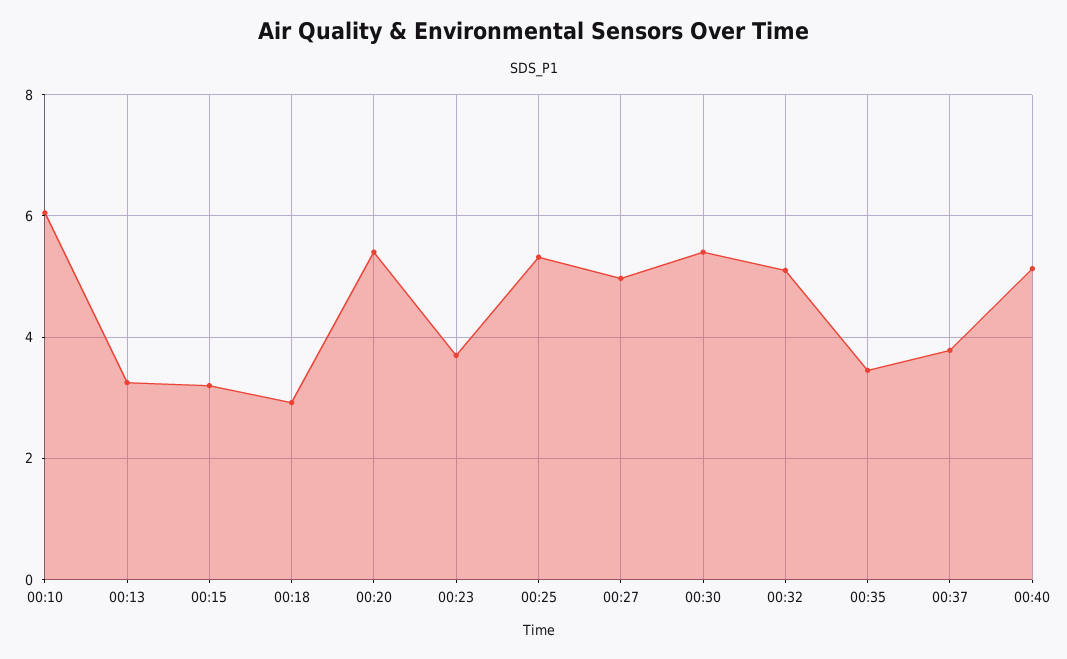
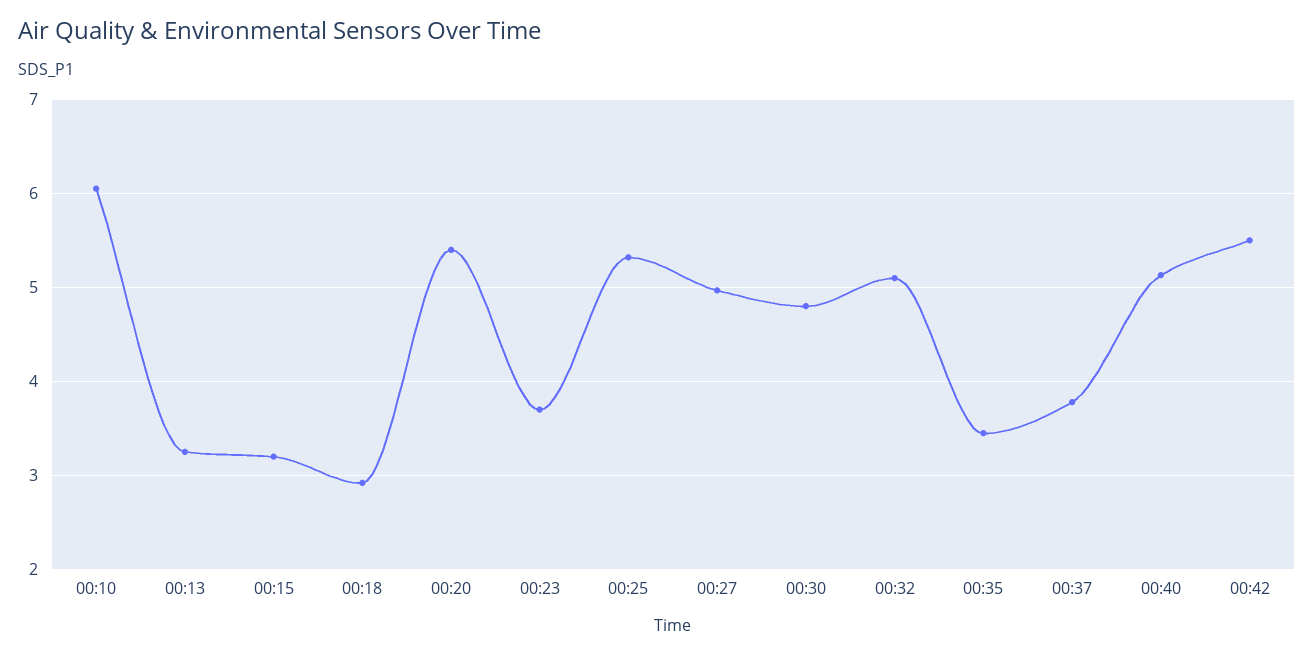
00:30: 5.4 -> 4.8
00:42: none -> 5.5

